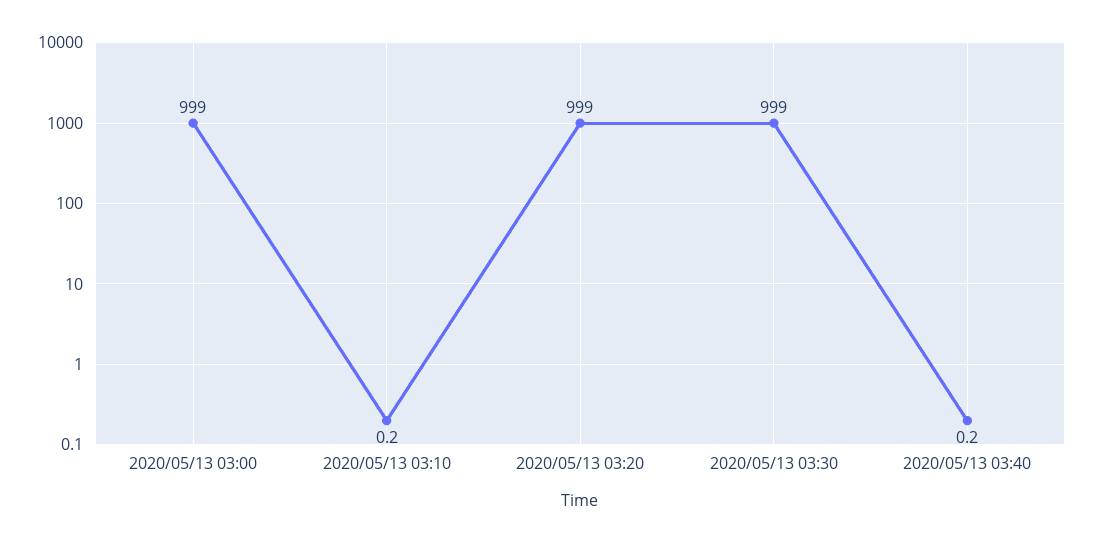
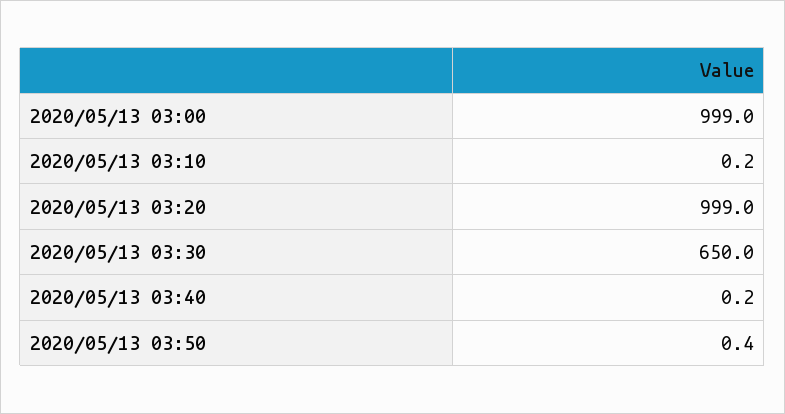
2020/05/13 03:30: 999 -> 650
2020/05/13 03:50: none -> 0.4

